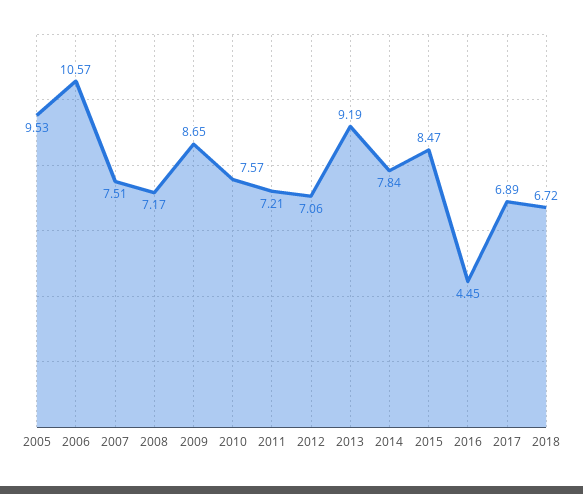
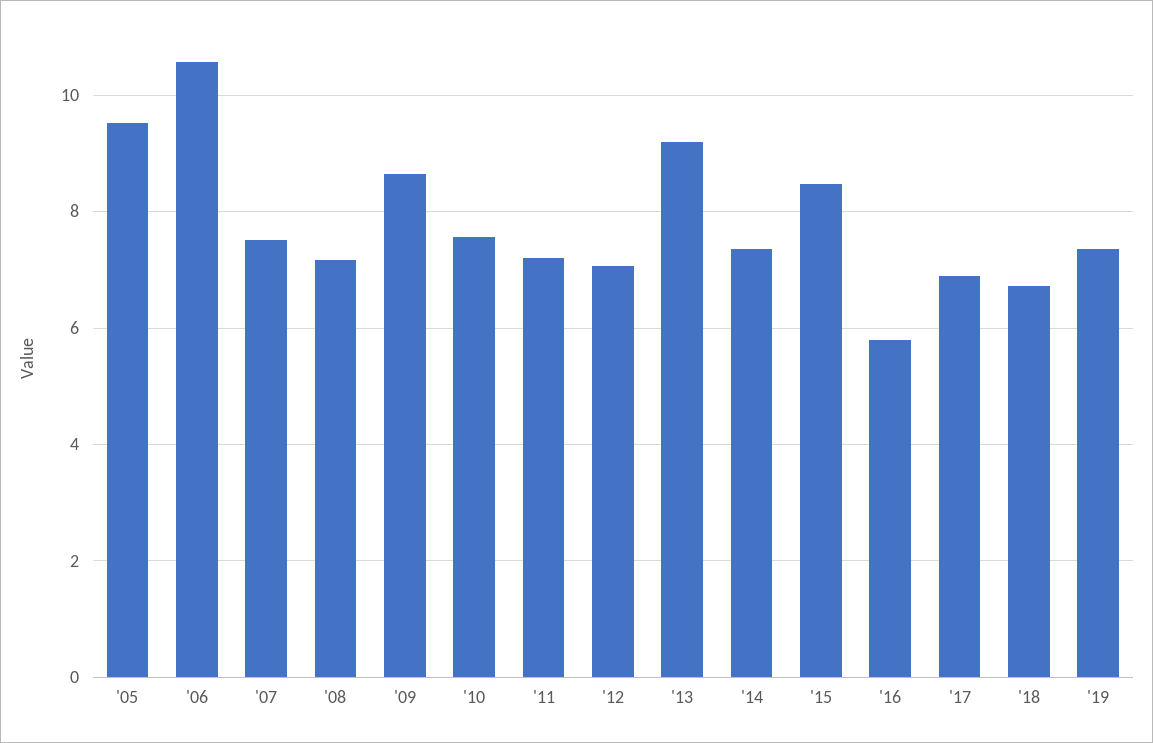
2014: 7.84 -> 7.4
2016: 4.45 -> 5.8
'19: none -> 7.4

